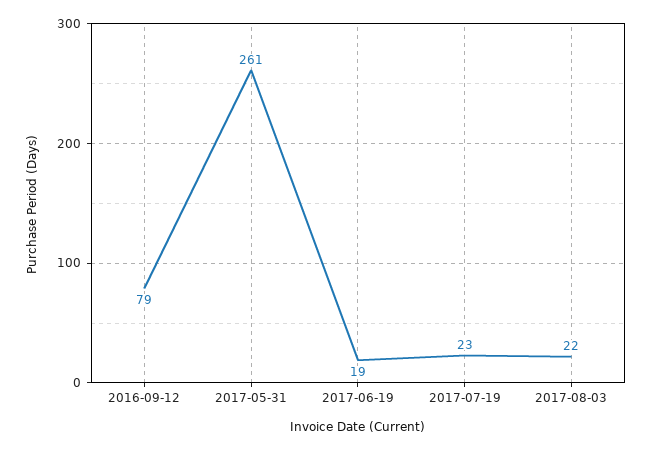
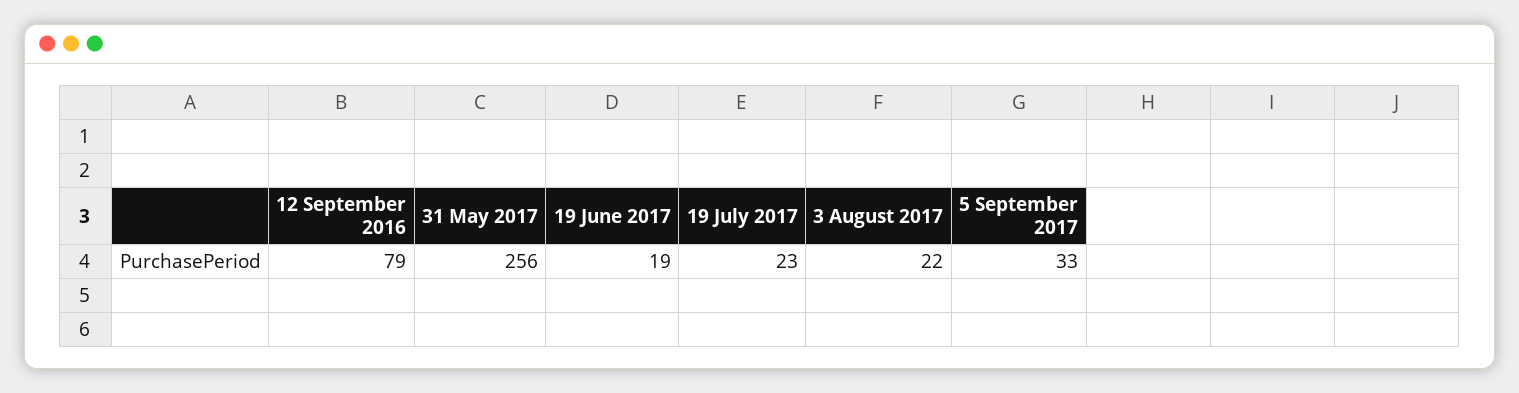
2017-05-31: 261 -> 256
5 September 2017: none -> 33

